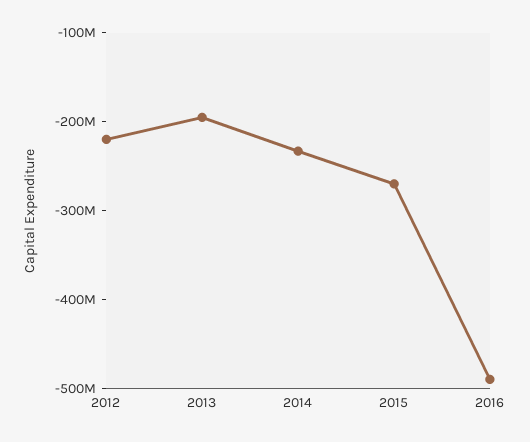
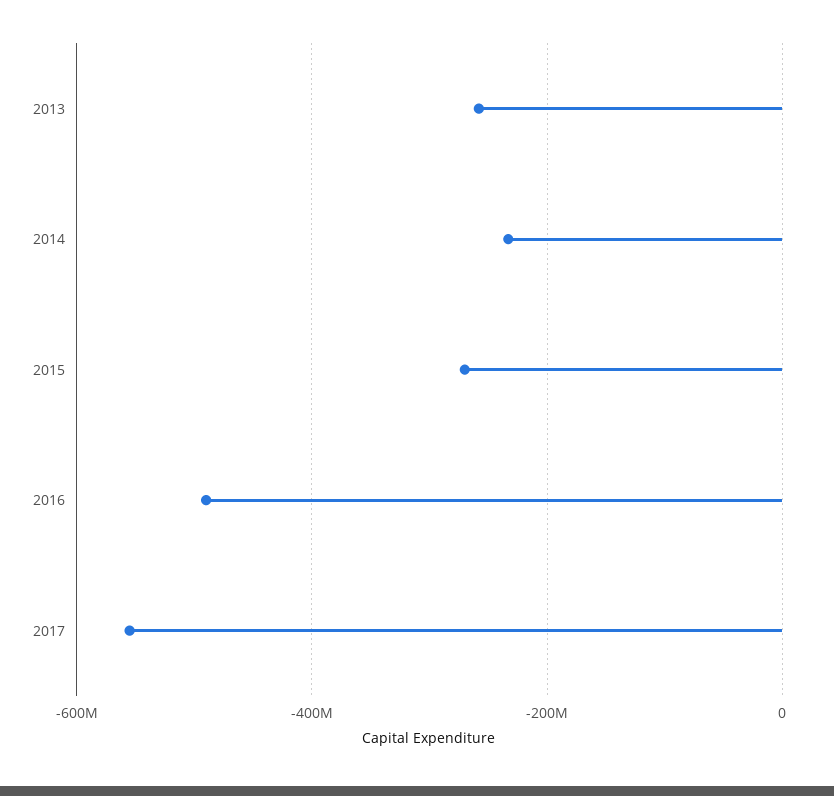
2012: -220000000 -> none
2013: -200000000 -> -260000000
2017: none -> -560000000

